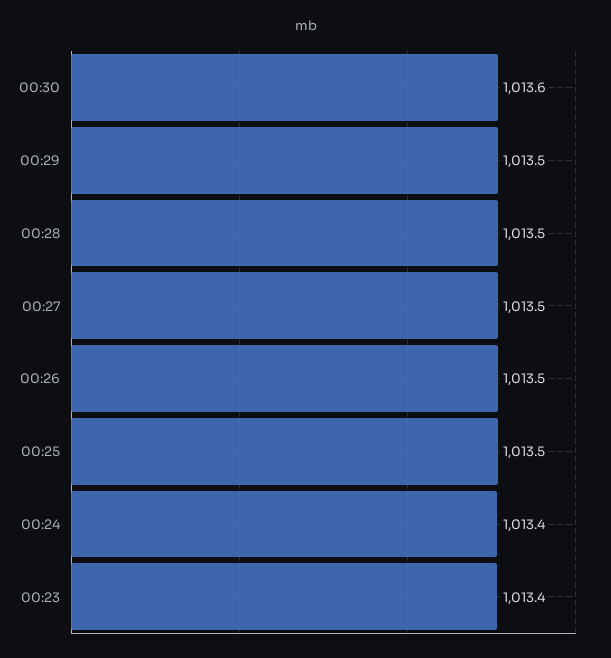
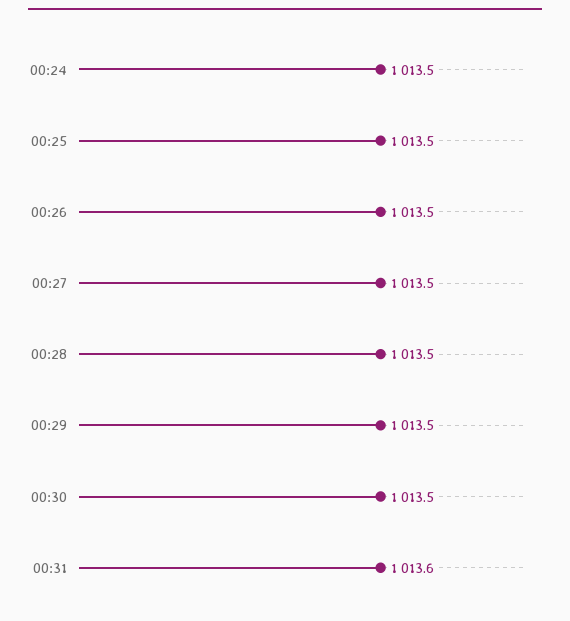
00:30: 1013.6 -> 1013.5
00:24: 1013.4 -> 1013.5
00:23: 1013.4 -> none
00:31: none -> 1013.6

